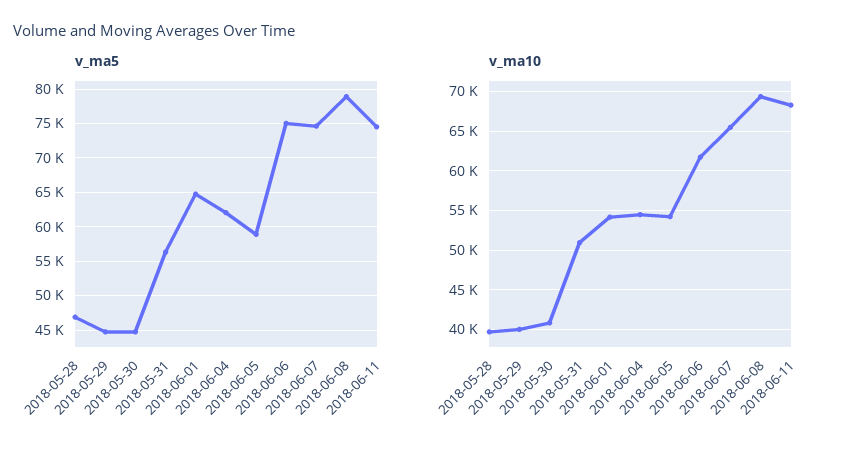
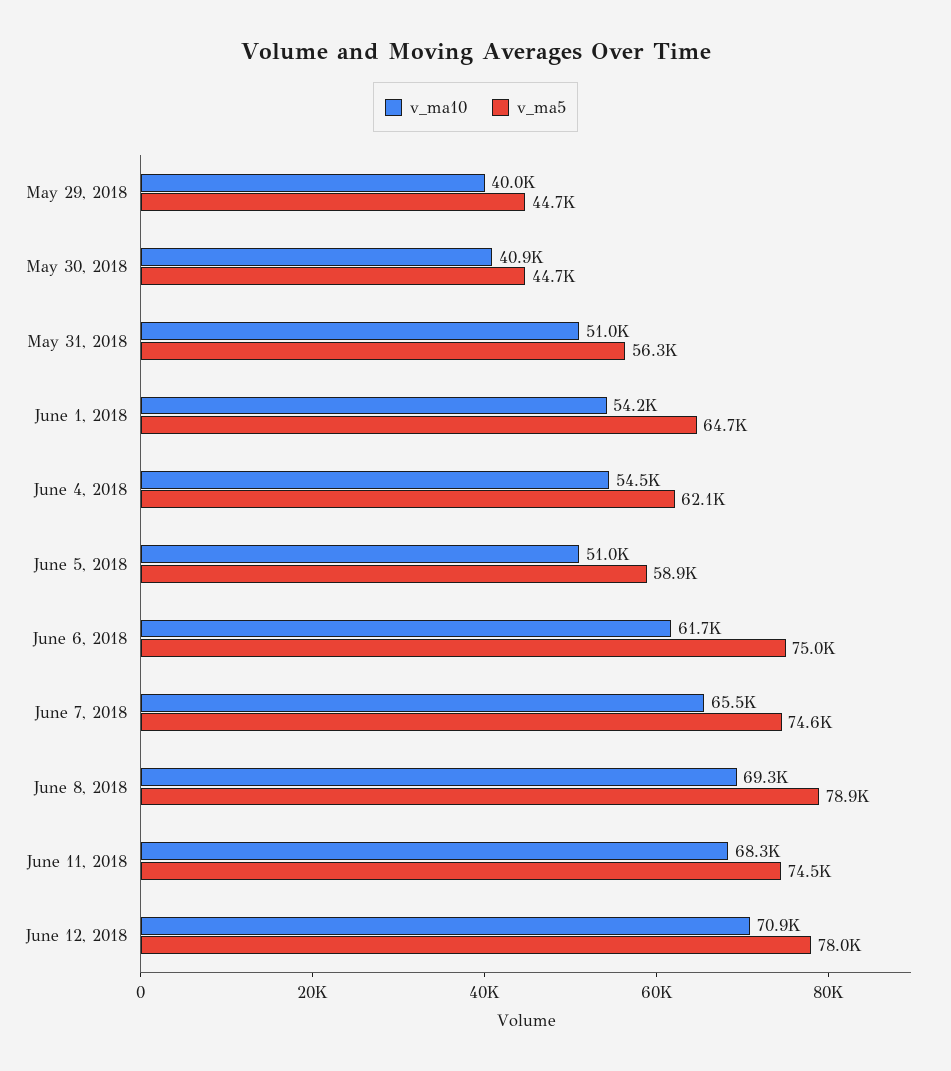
v_ma5, 2018-05-28: 47000 -> none
v_ma10, 2018-05-28: 40000 -> none
v_ma10, 2018-06-05: 54000 -> 51000
v_ma10, June 12, 2018: none -> 70900
v_ma5, June 12, 2018: none -> 78000

